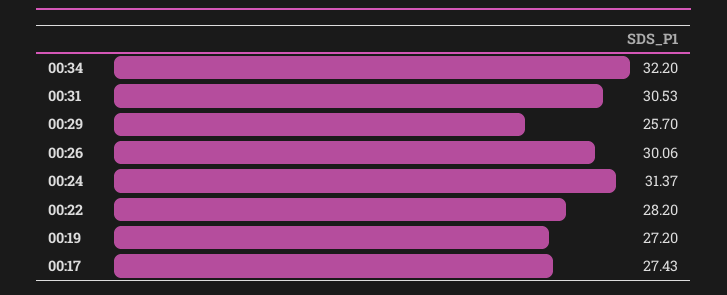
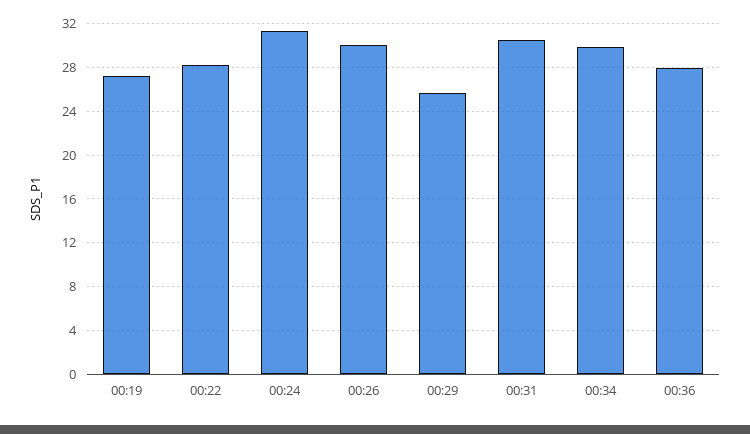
00:34: 32.2 -> 30
00:17: 27.43 -> none
00:36: none -> 28

